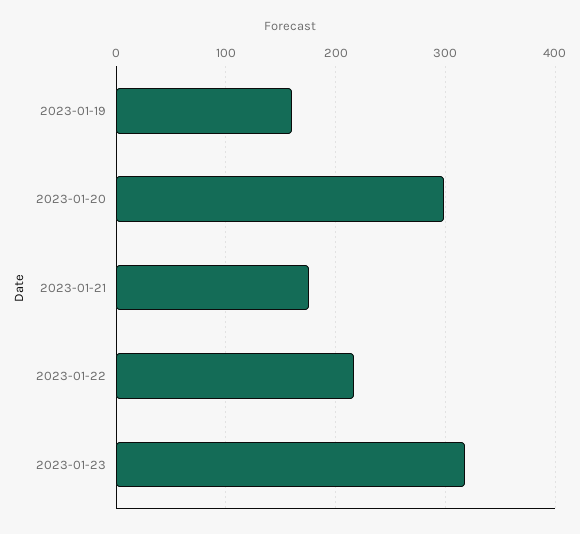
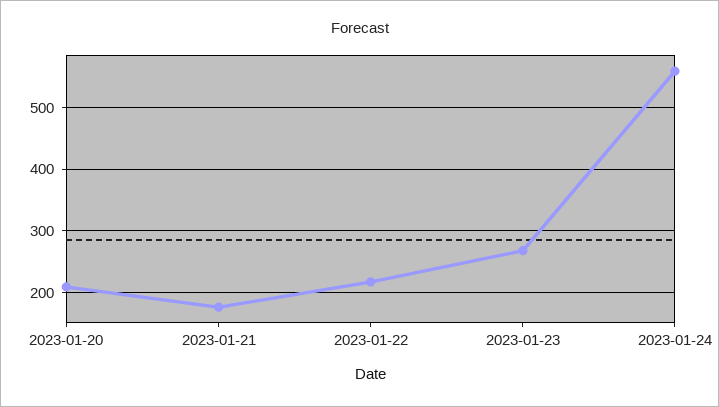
2023-01-19: 160 -> none
2023-01-20: 300 -> 210
2023-01-23: 320 -> 270
2023-01-24: none -> 560

